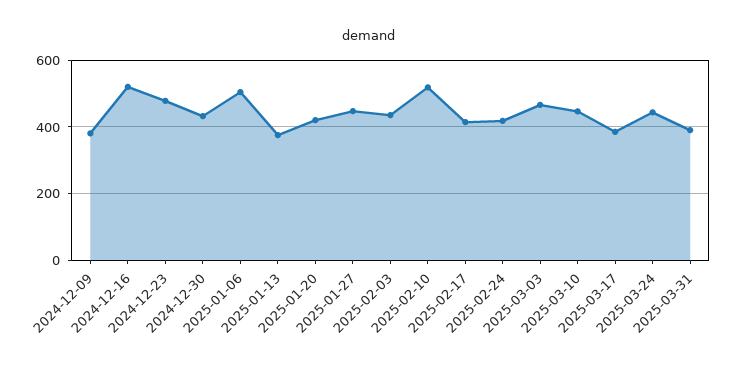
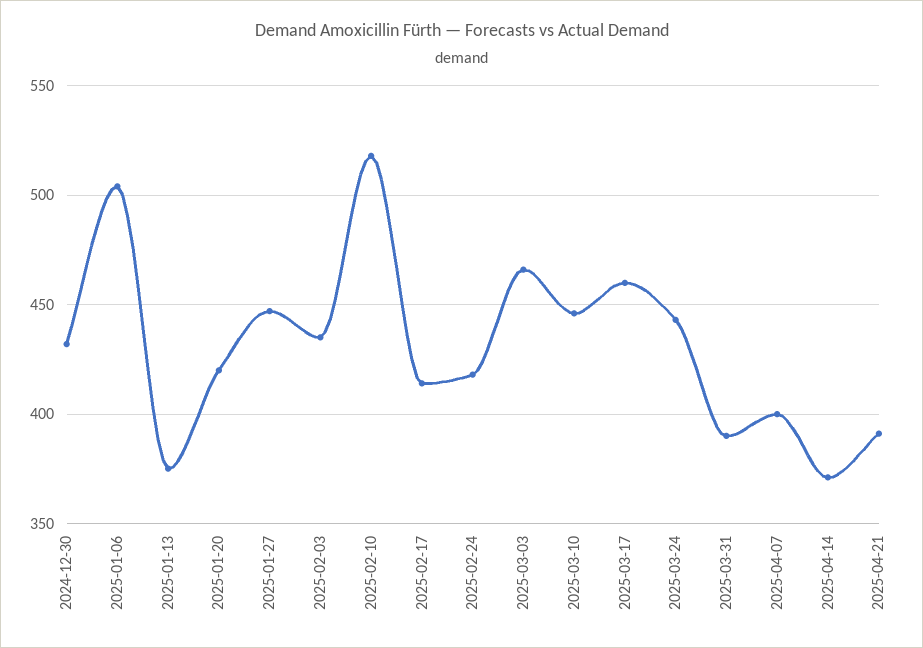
2024-12-09: 380 -> none
2024-12-16: 520 -> none
2024-12-23: 480 -> none
2025-03-17: 380 -> 460
2025-04-07: none -> 400
2025-04-14: none -> 370
2025-04-21: none -> 390

